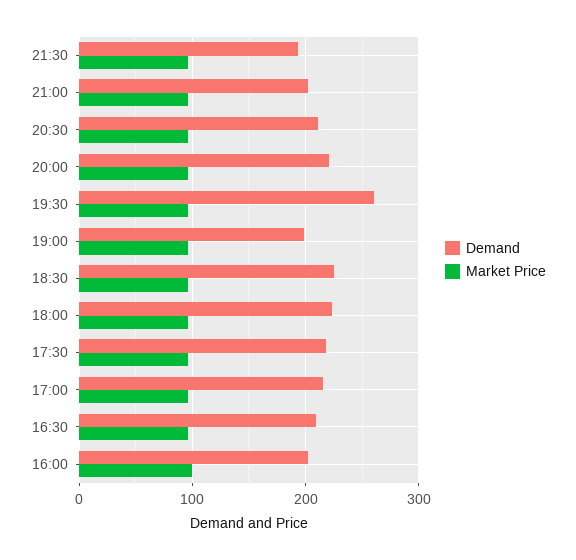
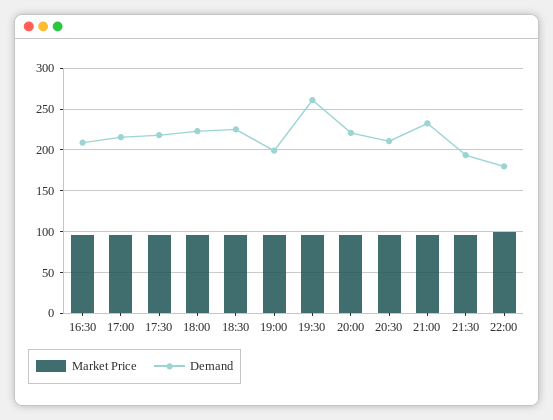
Demand, 21:00: 200 -> 230
Demand, 16:00: 200 -> none
Market Price, 16:00: 100 -> none
Market Price, 22:00: none -> 100
Demand, 22:00: none -> 180

